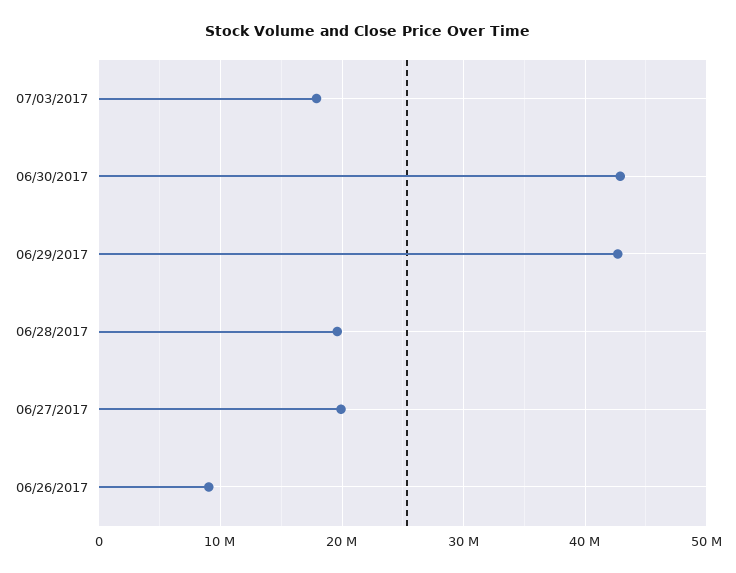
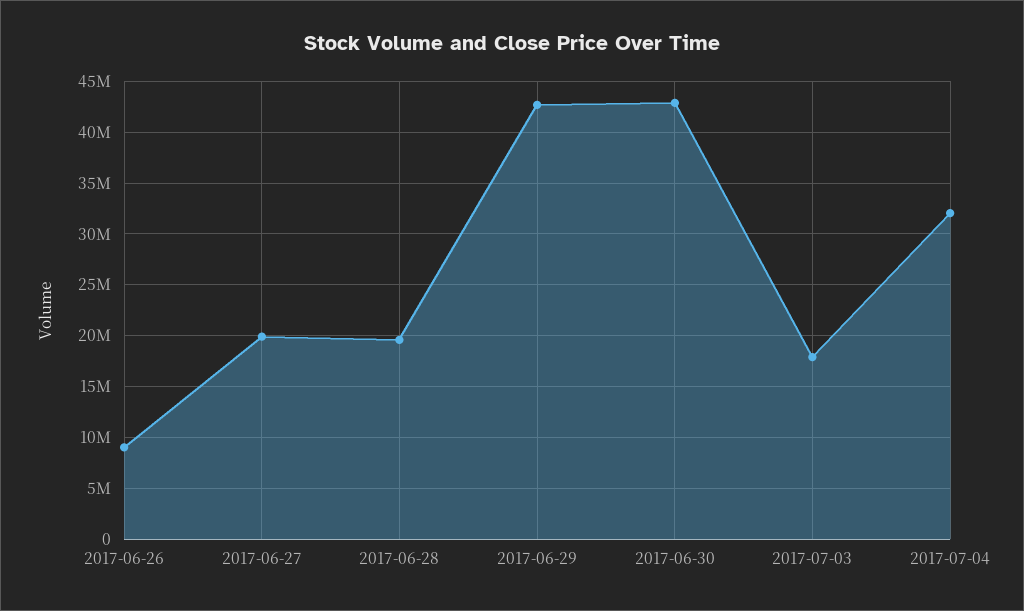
2017-07-04: none -> 32000000

